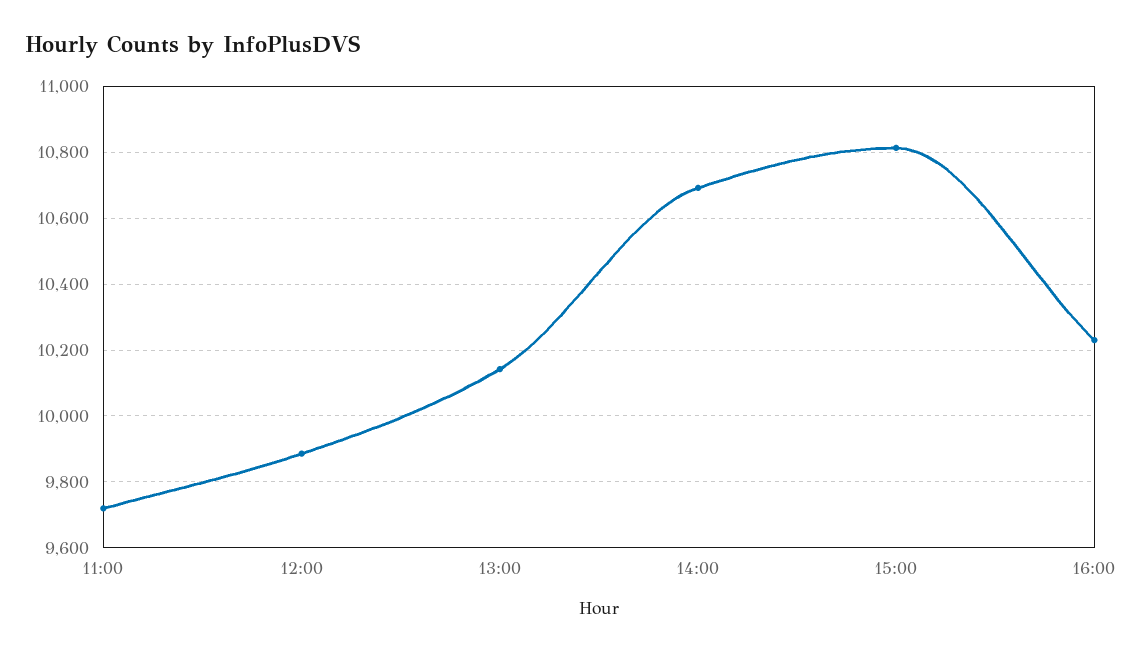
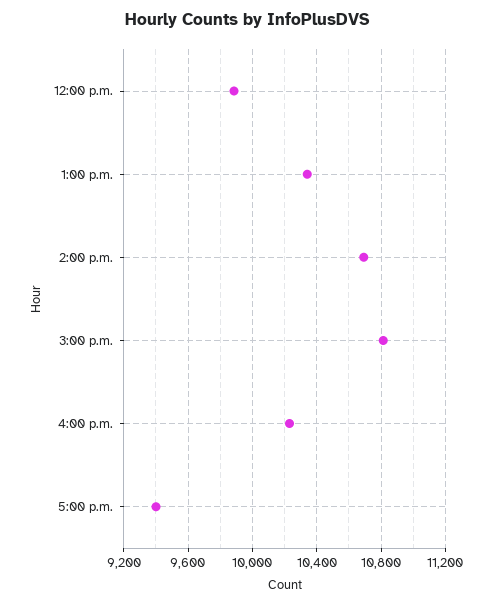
11:00: 9720 -> none
13:00: 10140 -> 10350
5:00 p.m.: none -> 9400

